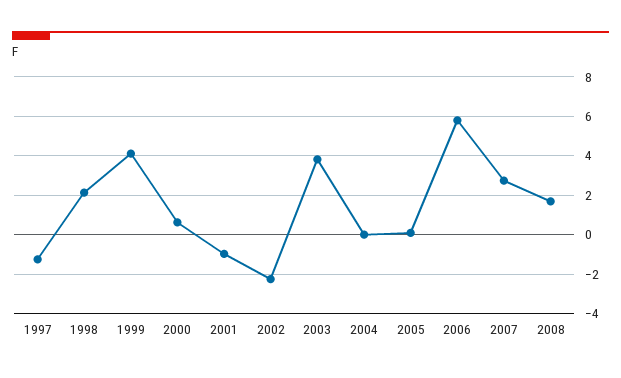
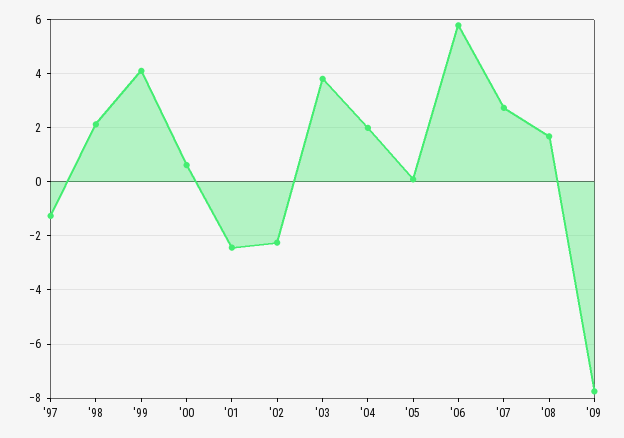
2001: -1 -> -2.5
2004: 0 -> 2
'09: none -> -7.75

